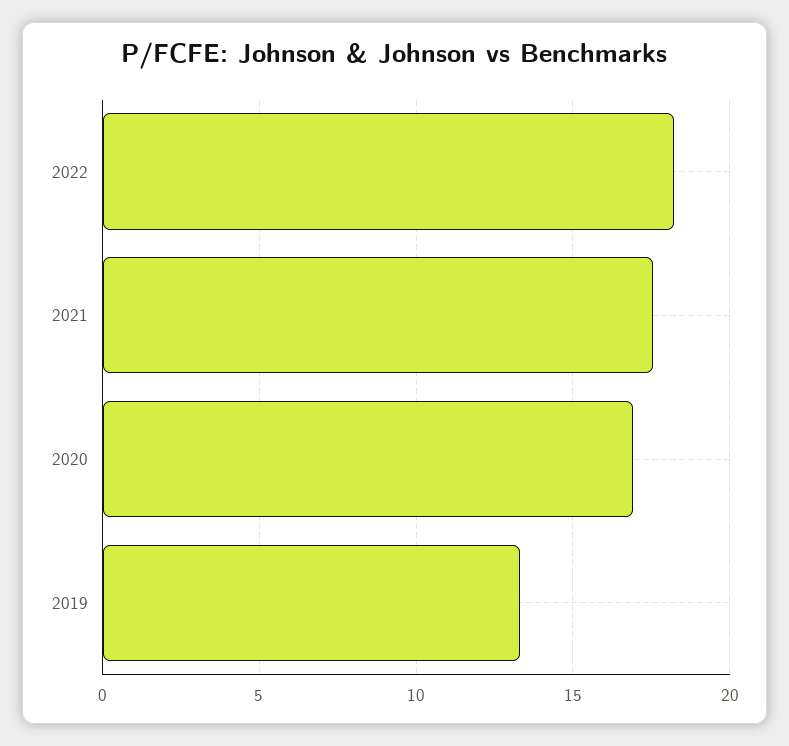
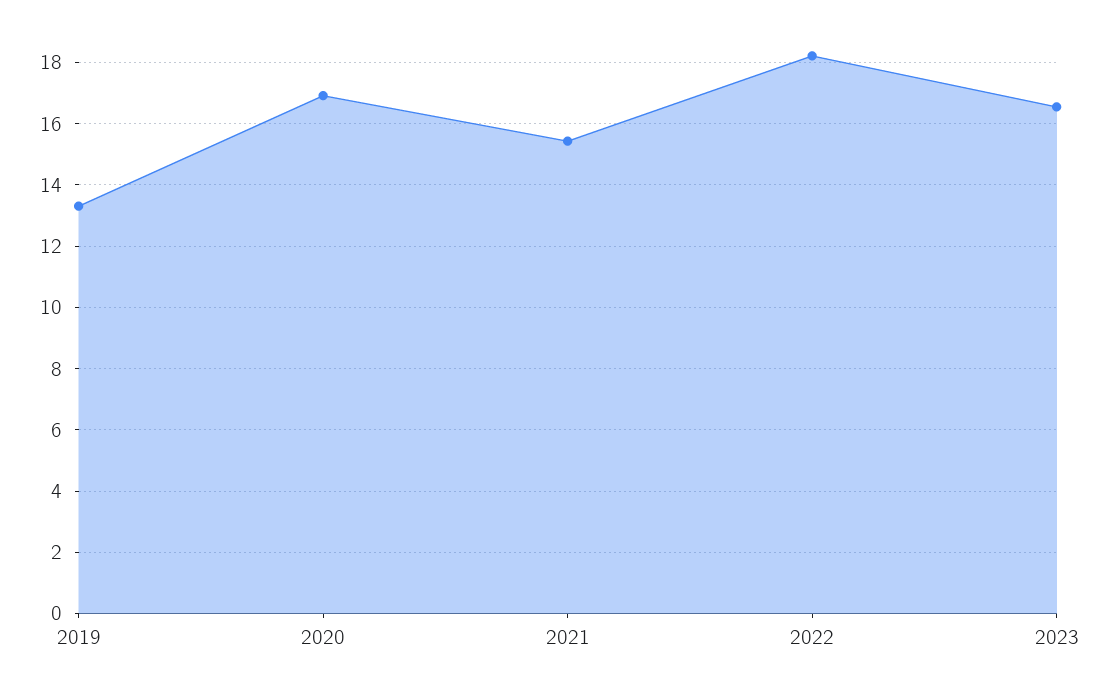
2021: 17.5 -> 15.4
2023: none -> 16.6

